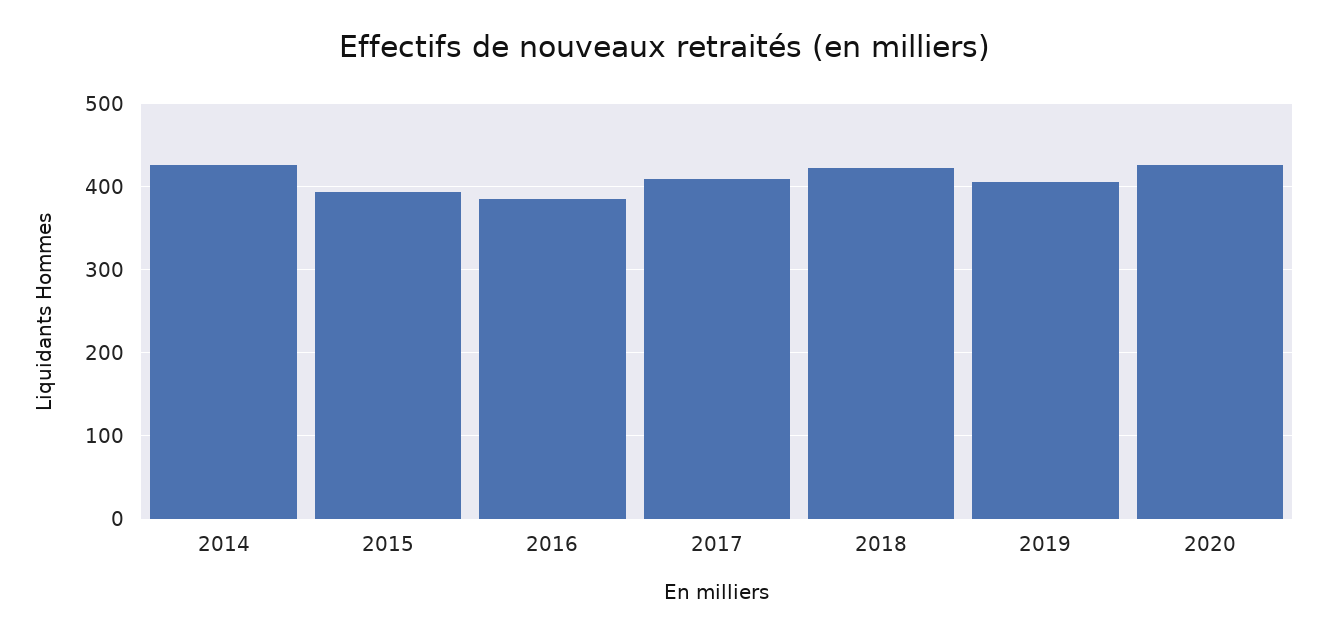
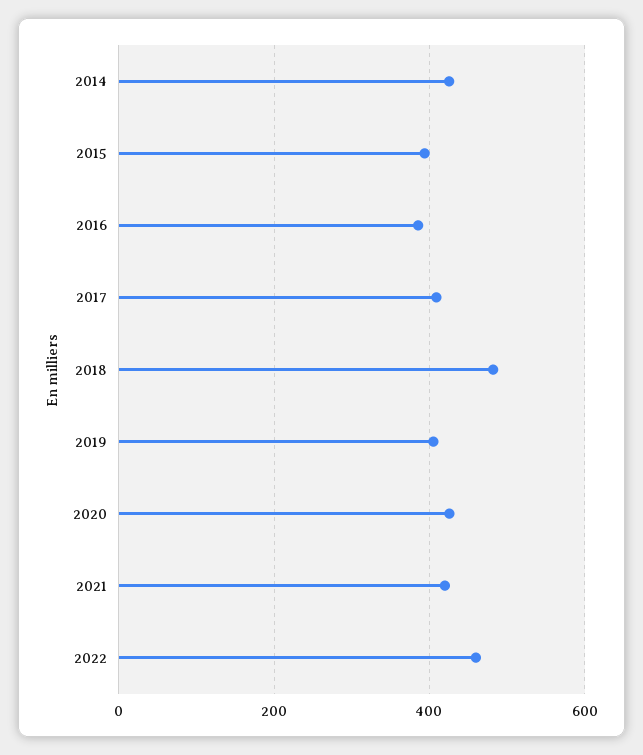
2018: 420 -> 480
2021: none -> 420
2022: none -> 460

